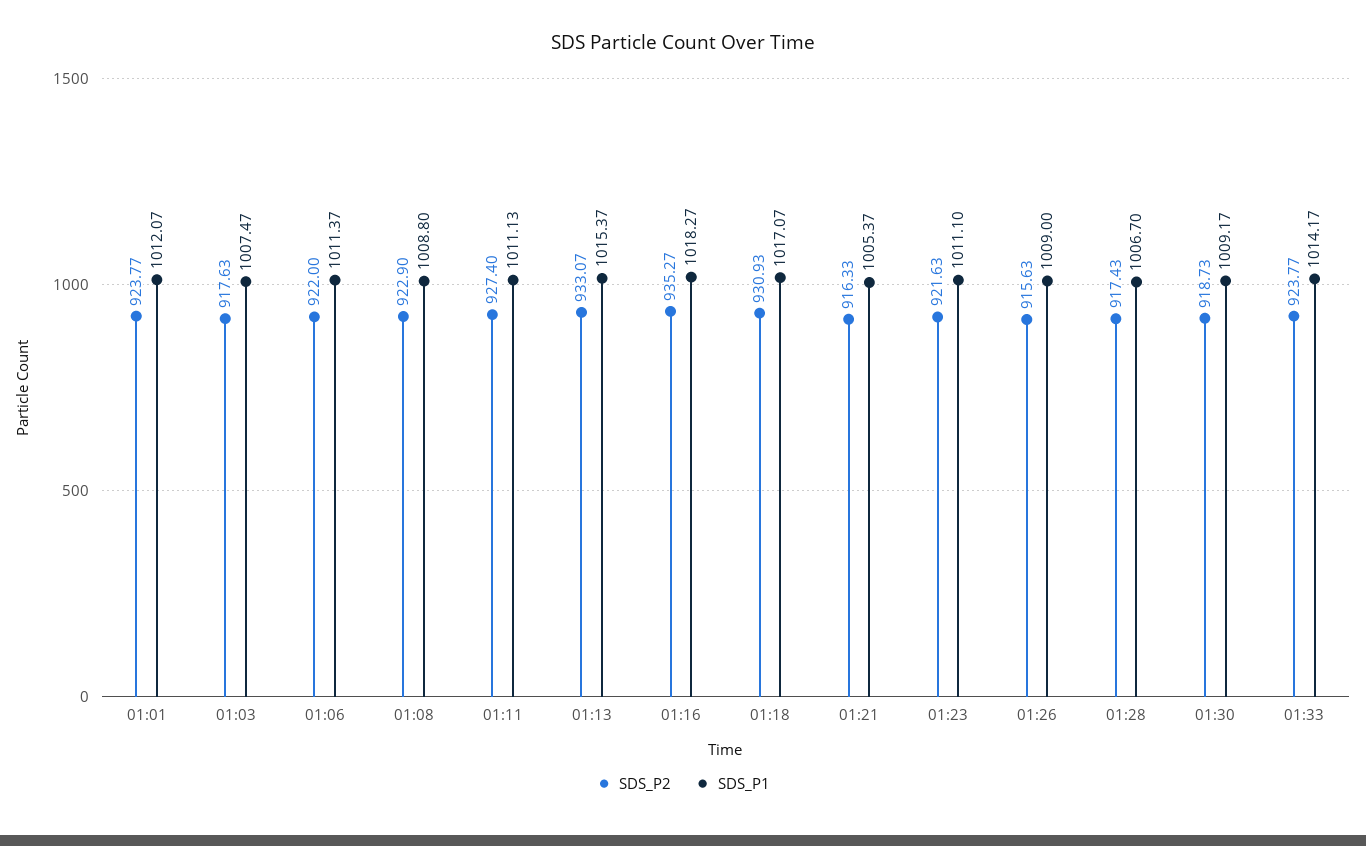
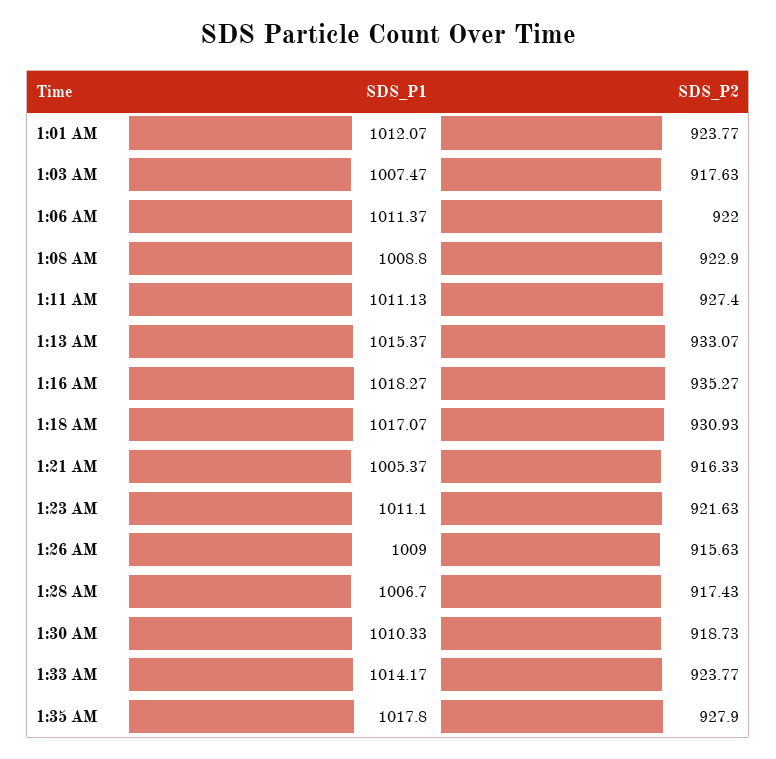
SDS_P1, 01:30: 1009.17 -> 1010.33
SDS_P1, 1:35 AM: none -> 1017.8
SDS_P2, 1:35 AM: none -> 927.9

